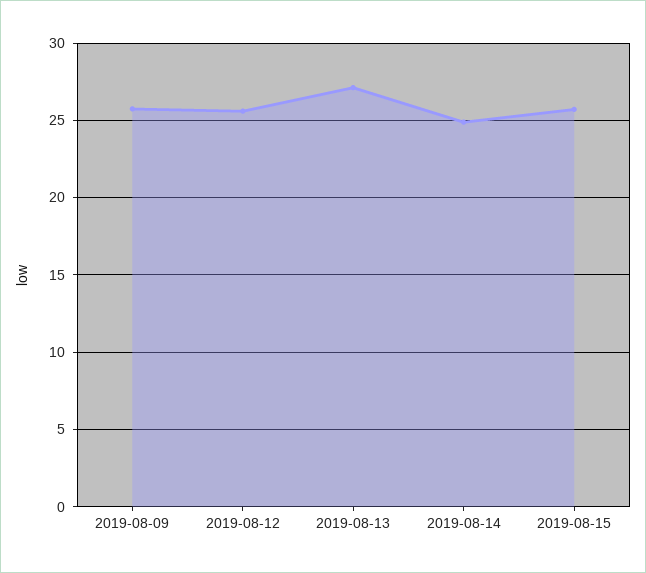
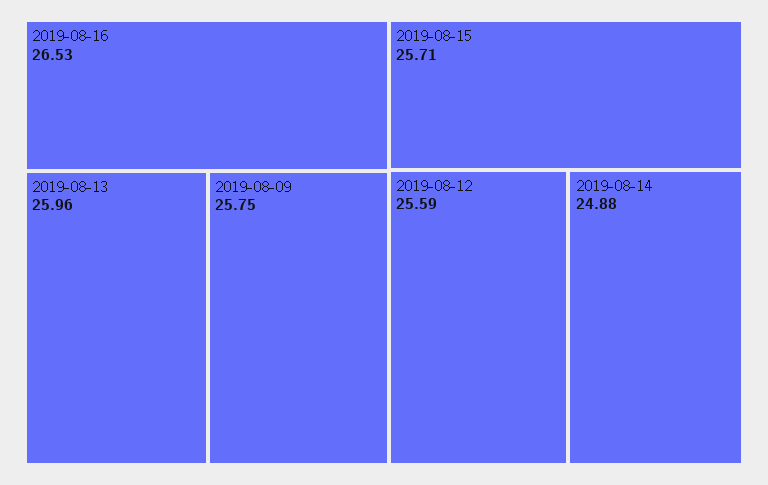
2019-08-13: 27 -> 25.96
2019-08-16: none -> 26.53

